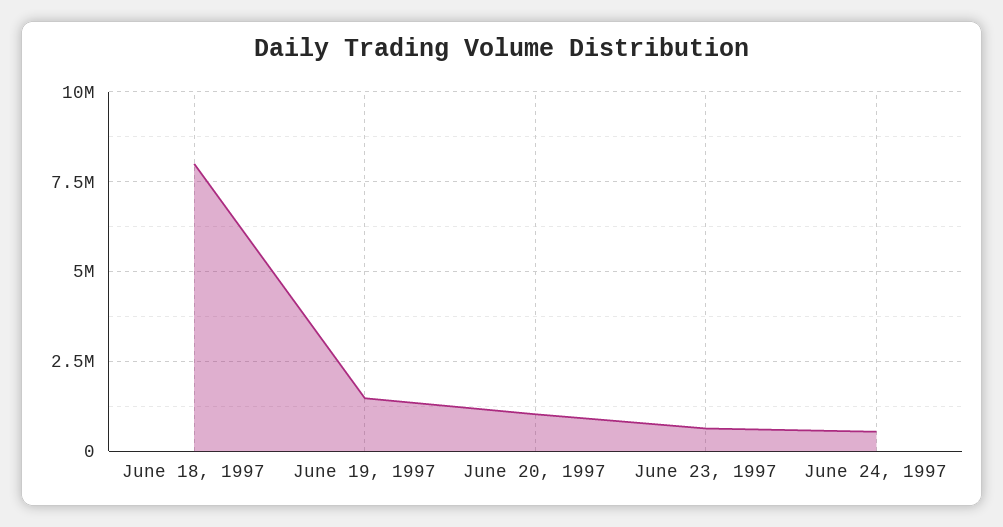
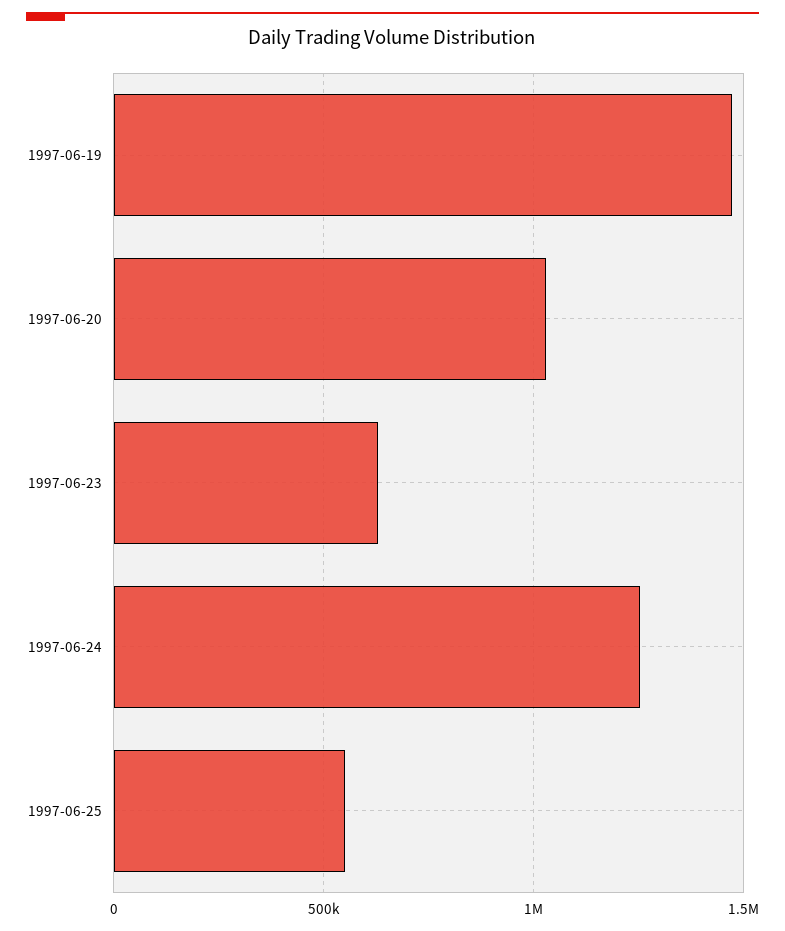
June 18, 1997: 8000000 -> none
June 24, 1997: 500000 -> 1250000
1997-06-25: none -> 550000

